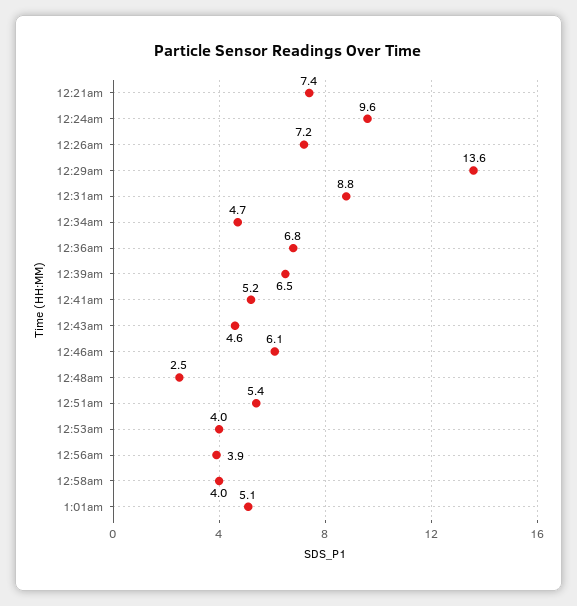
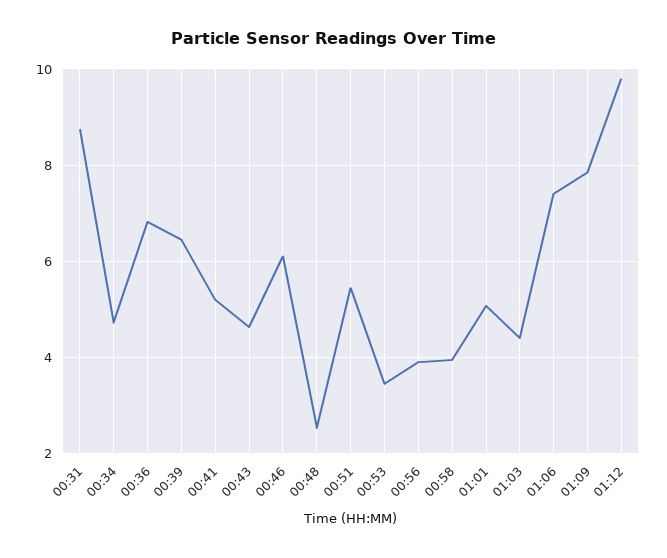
12:21am: 7.4 -> none
12:24am: 9.6 -> none
12:26am: 7.2 -> none
12:29am: 13.6 -> none
12:53am: 4 -> 3.4
01:03: none -> 4.4
01:06: none -> 7.4
01:09: none -> 7.8
01:12: none -> 9.8

